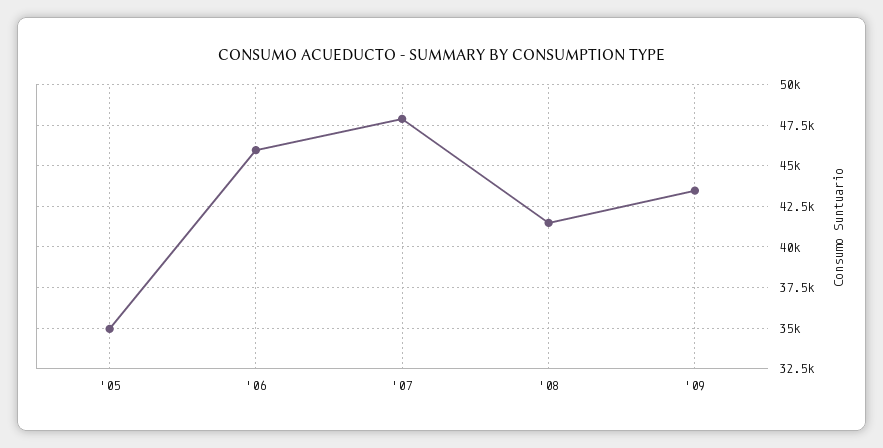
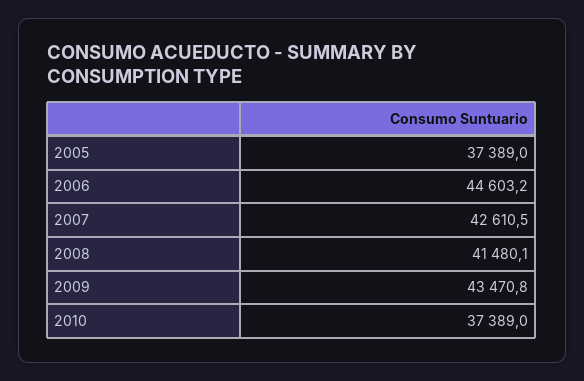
'05: 35000 -> 37389
'06: 46000 -> 44603.2
'07: 48000 -> 42610.5
2010: none -> 37389

